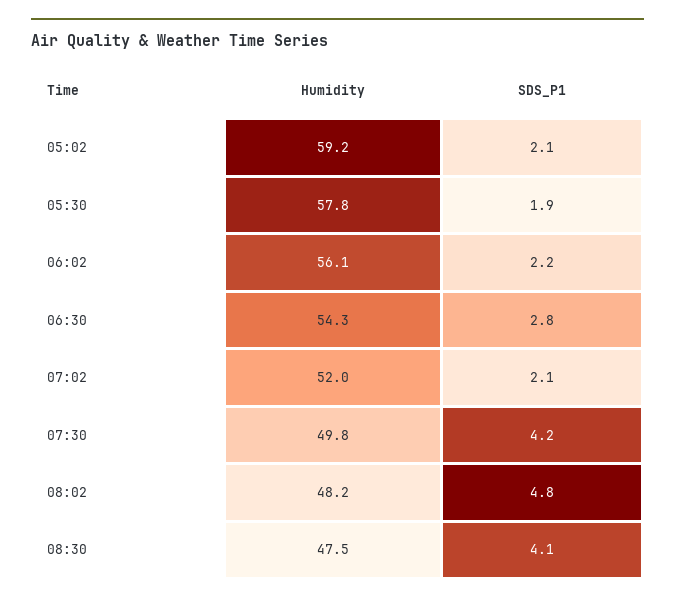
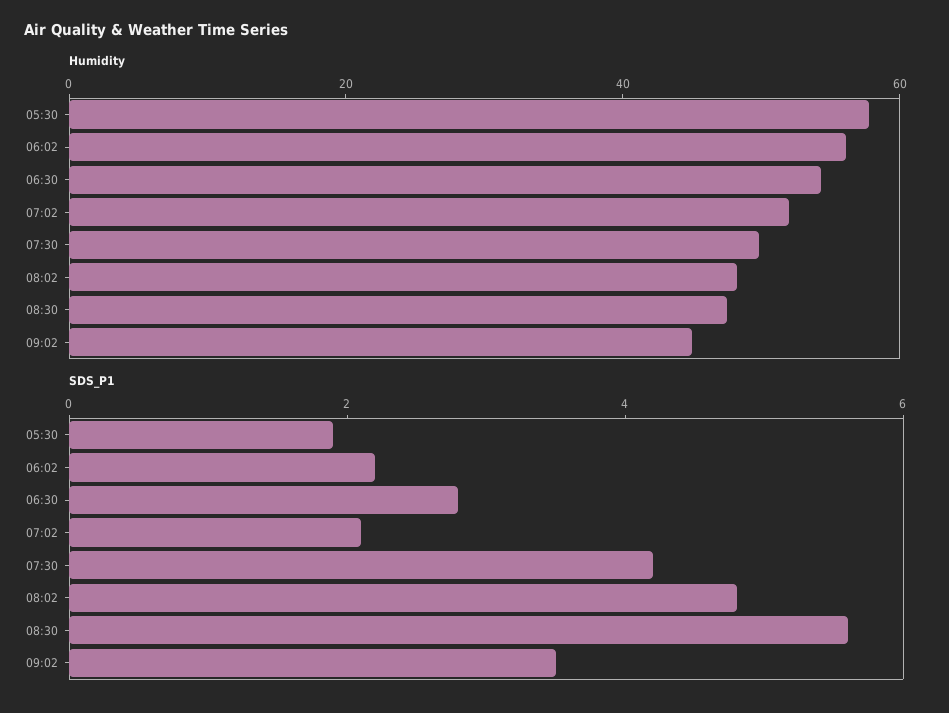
Humidity, 05:02: 59.2 -> none
SDS_P1, 05:02: 2.1 -> none
SDS_P1, 08:30: 4.1 -> 5.5
Humidity, 09:02: none -> 45
SDS_P1, 09:02: none -> 3.5

